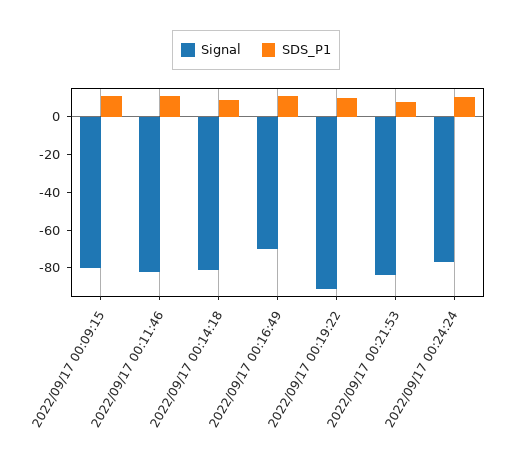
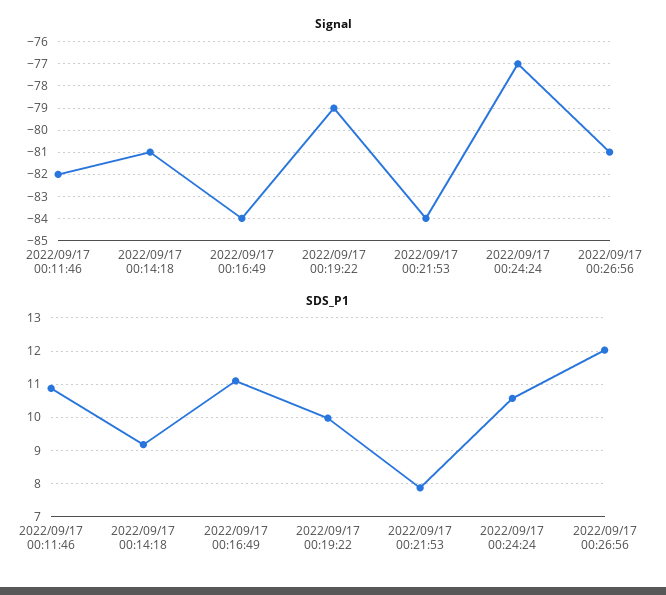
Signal, 2022/09/17 00:09:15: -80 -> none
SDS_P1, 2022/09/17 00:09:15: 10 -> none
Signal, 2022/09/17 00:16:49: -70 -> -84
Signal, 2022/09/17 00:19:22: -90 -> -79
Signal, 2022/09/17 00:26:56: none -> -81
SDS_P1, 2022/09/17 00:26:56: none -> 12

